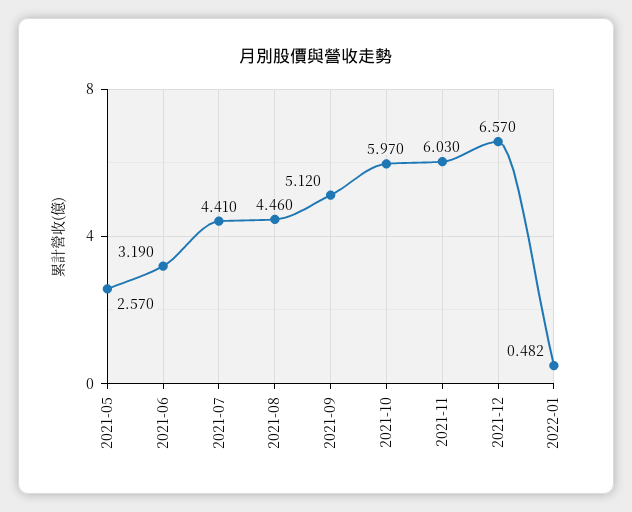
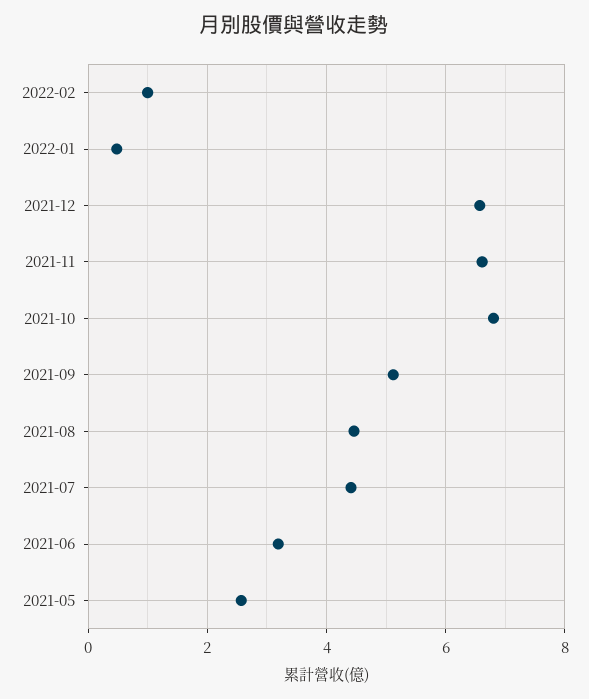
2021-10: 5.97 -> 6.8
2021-11: 6.03 -> 6.6
2022-02: none -> 1

